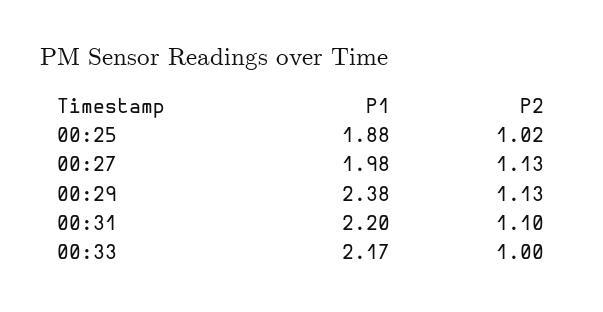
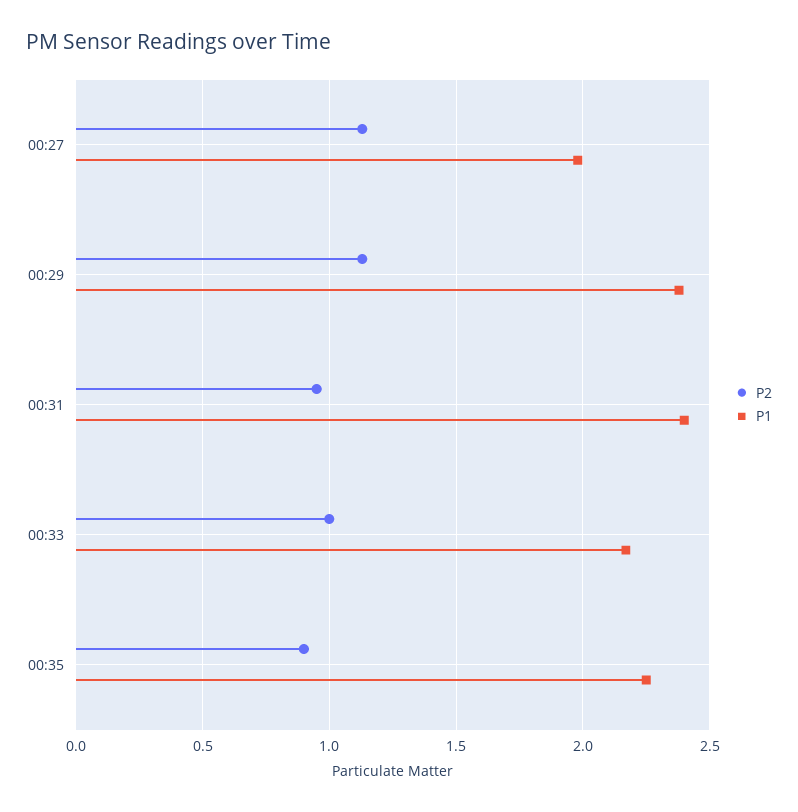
P1, 00:25: 1.88 -> none
P2, 00:25: 1.02 -> none
P1, 00:31: 2.2 -> 2.4
P2, 00:31: 1.1 -> 0.95
P2, 00:35: none -> 0.9
P1, 00:35: none -> 2.25

